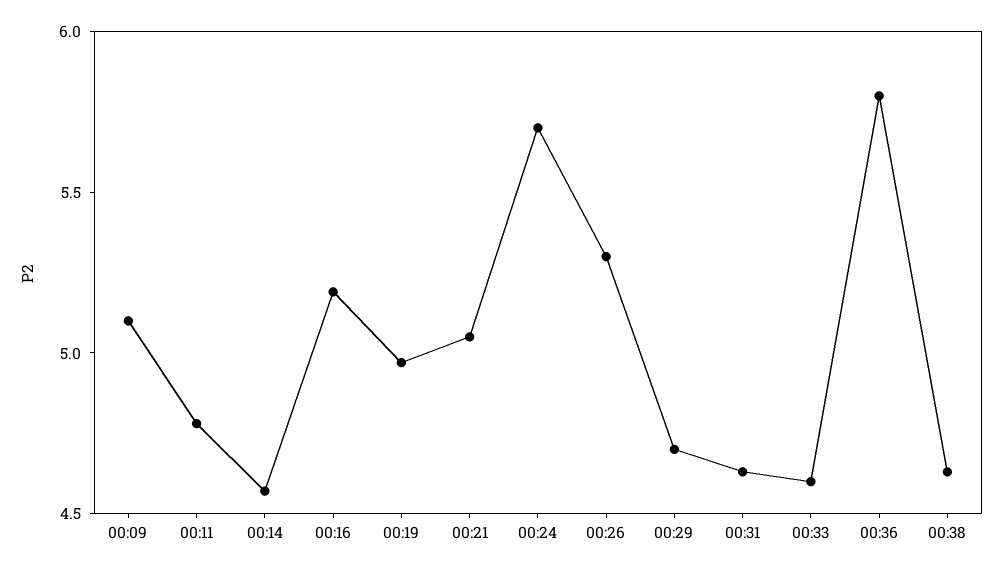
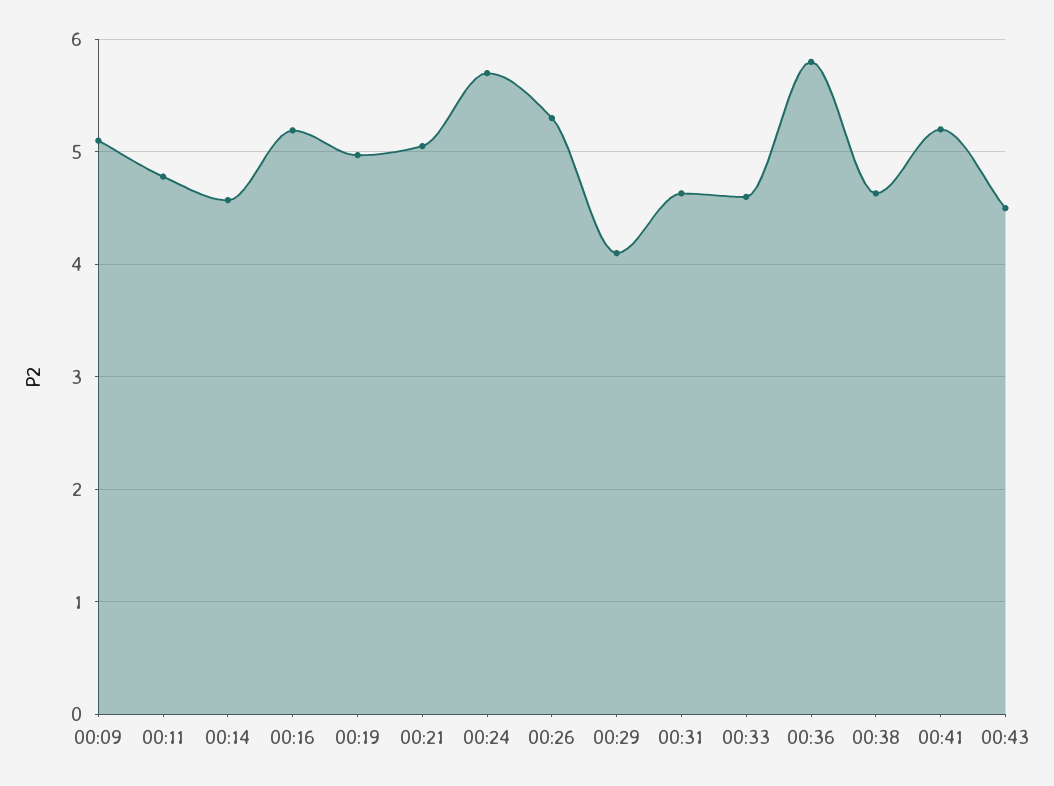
00:29: 4.7 -> 4.1
00:41: none -> 5.2
00:43: none -> 4.5

